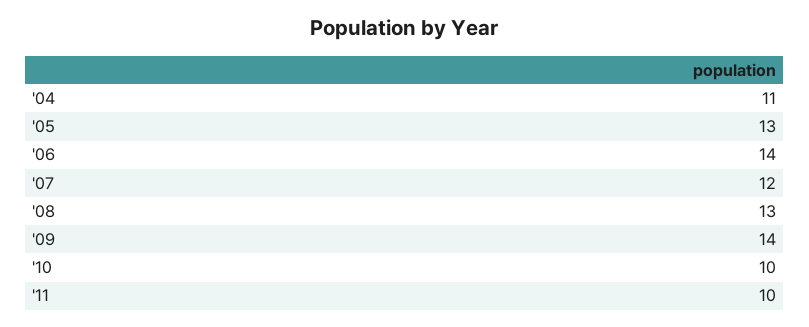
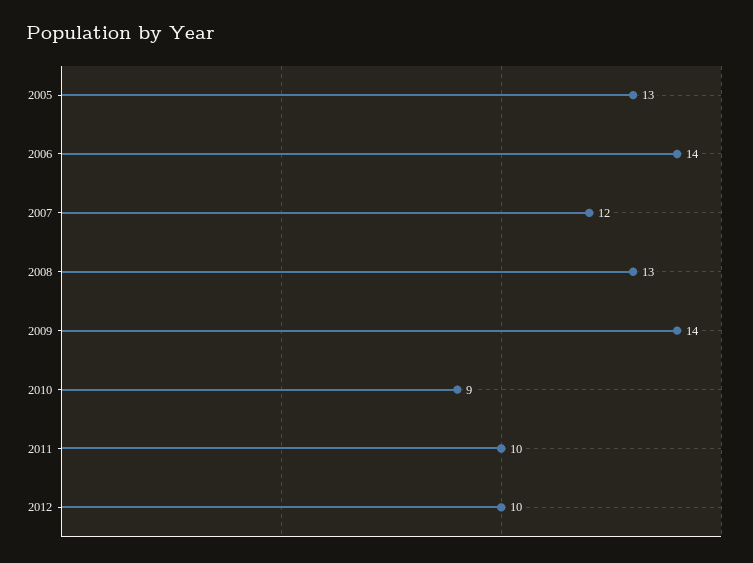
'04: 11 -> none
'10: 10 -> 9
2012: none -> 10

